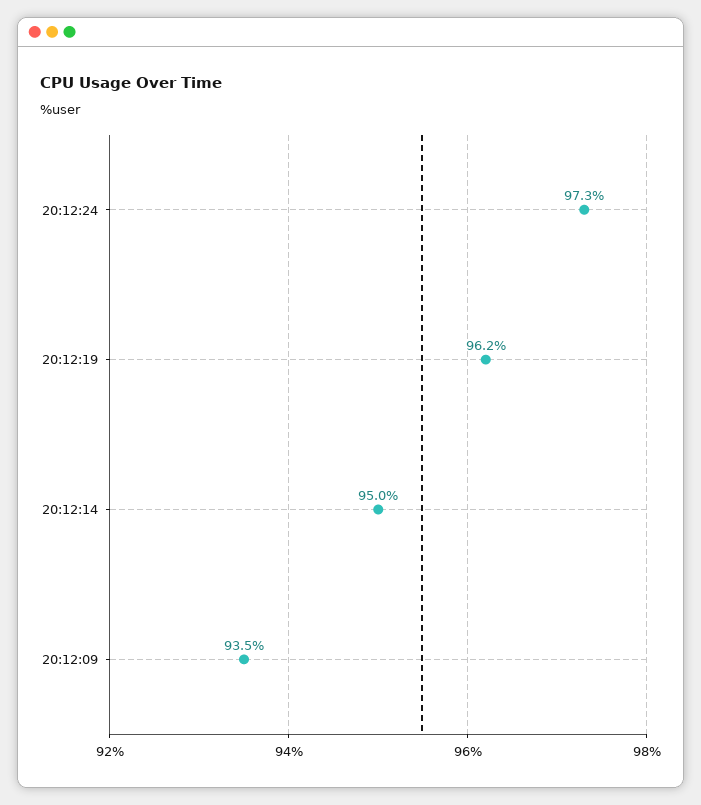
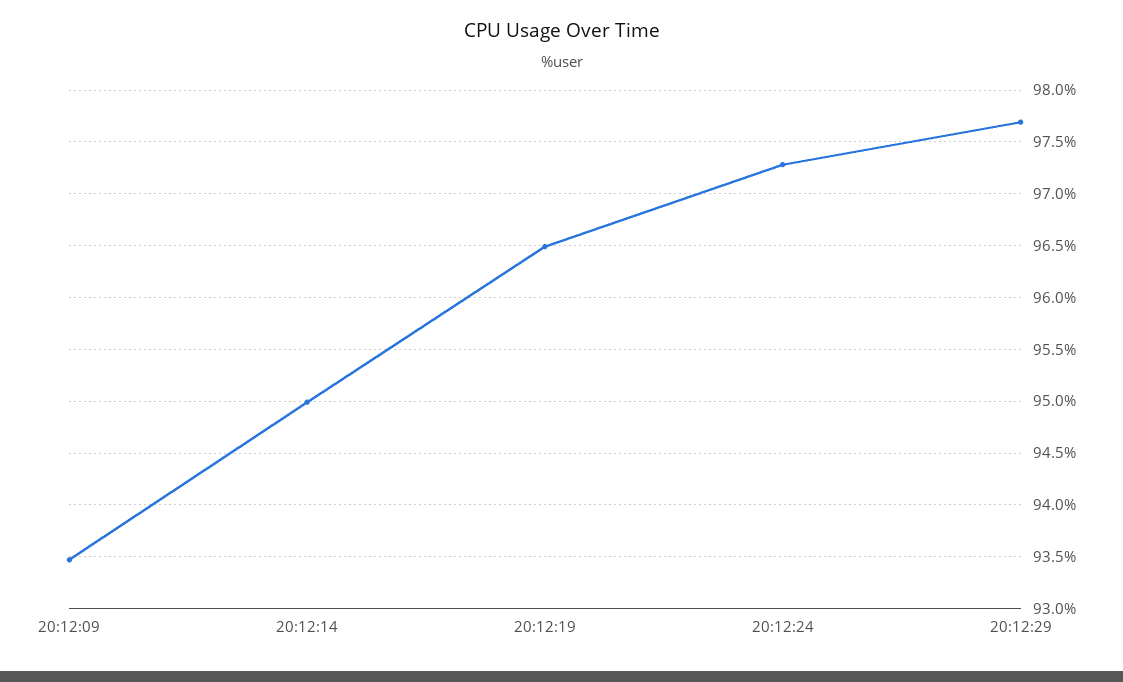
20:12:19: 96.2 -> 96.5
20:12:29: none -> 97.7

